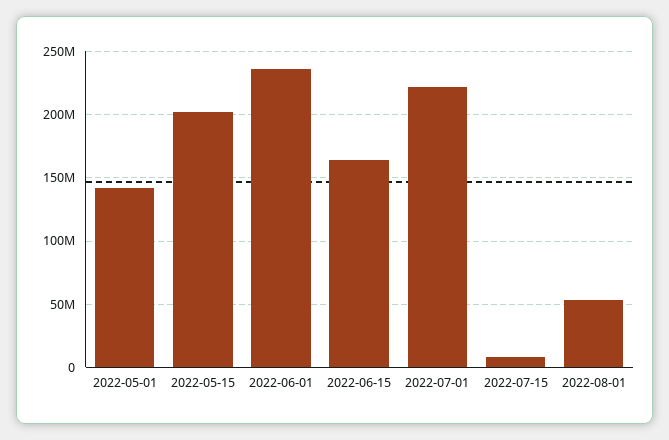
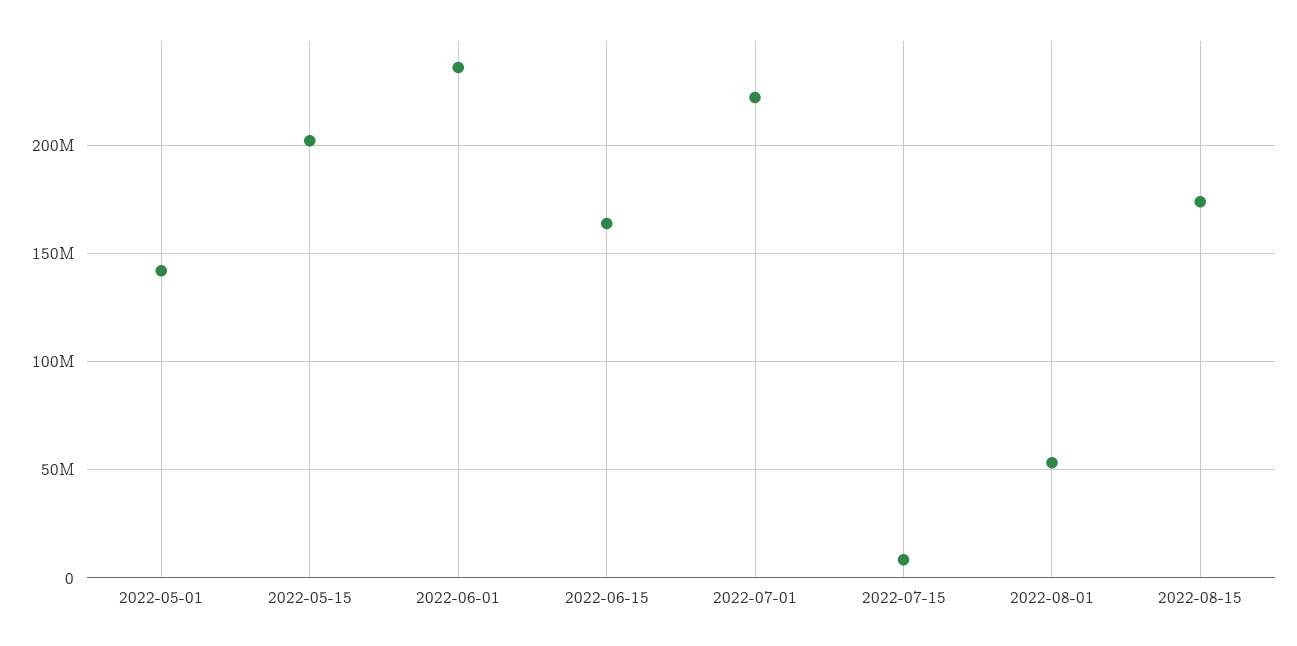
2022-08-15: none -> 175000000

